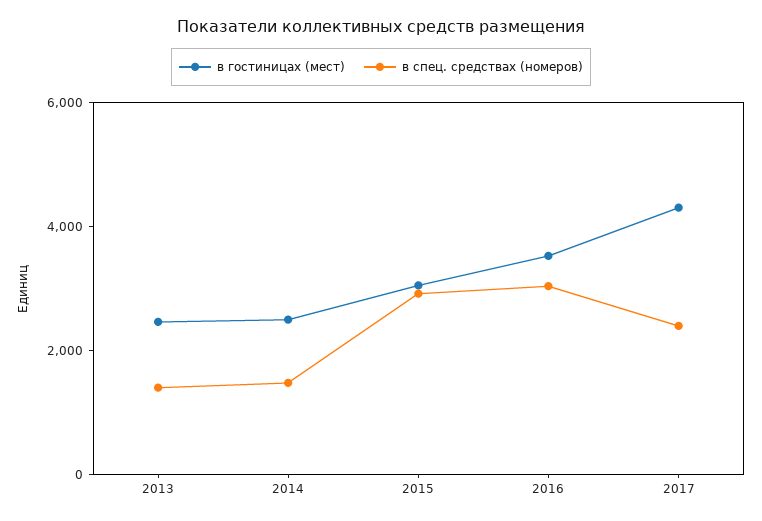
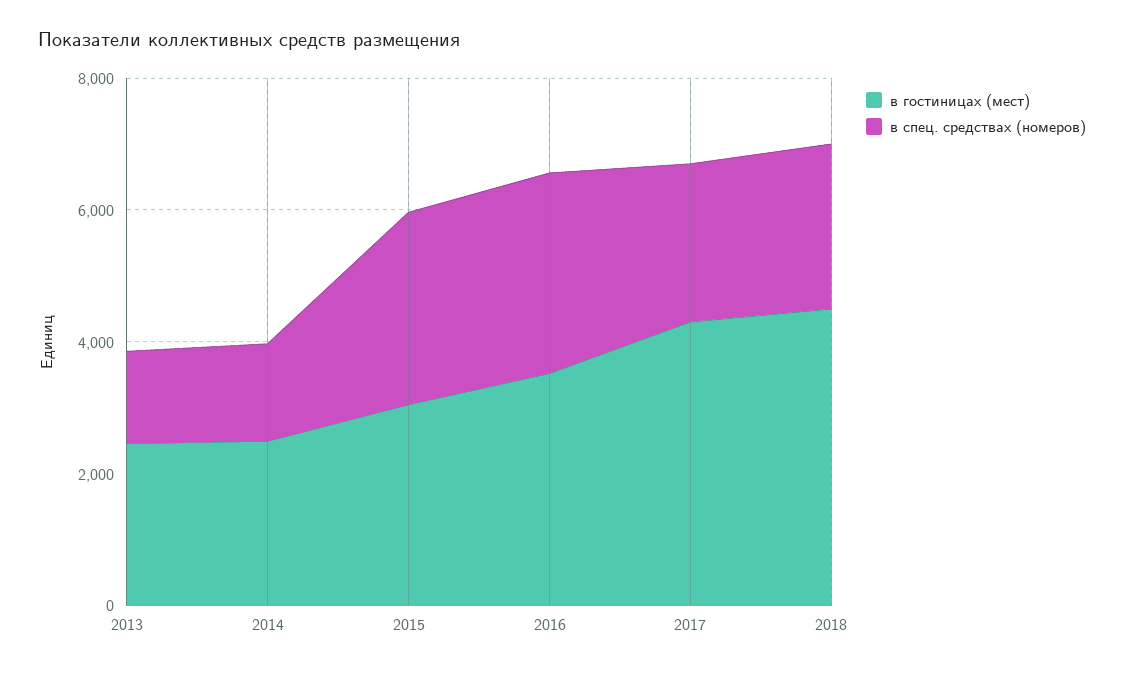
в гостиницах (мест), 2018: none -> 4500
в спец. средствах (номеров), 2018: none -> 2500

